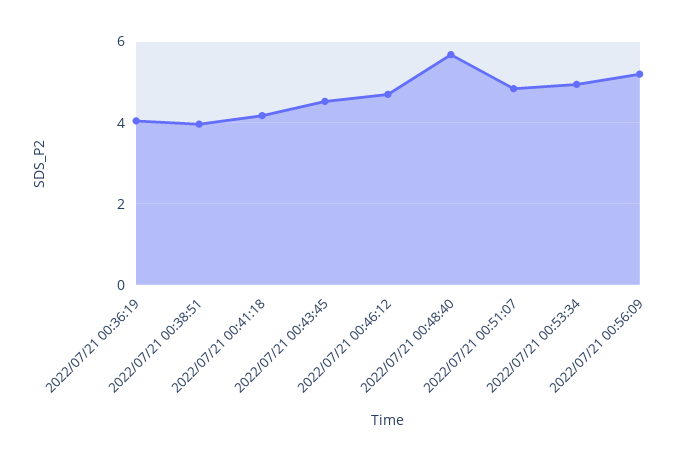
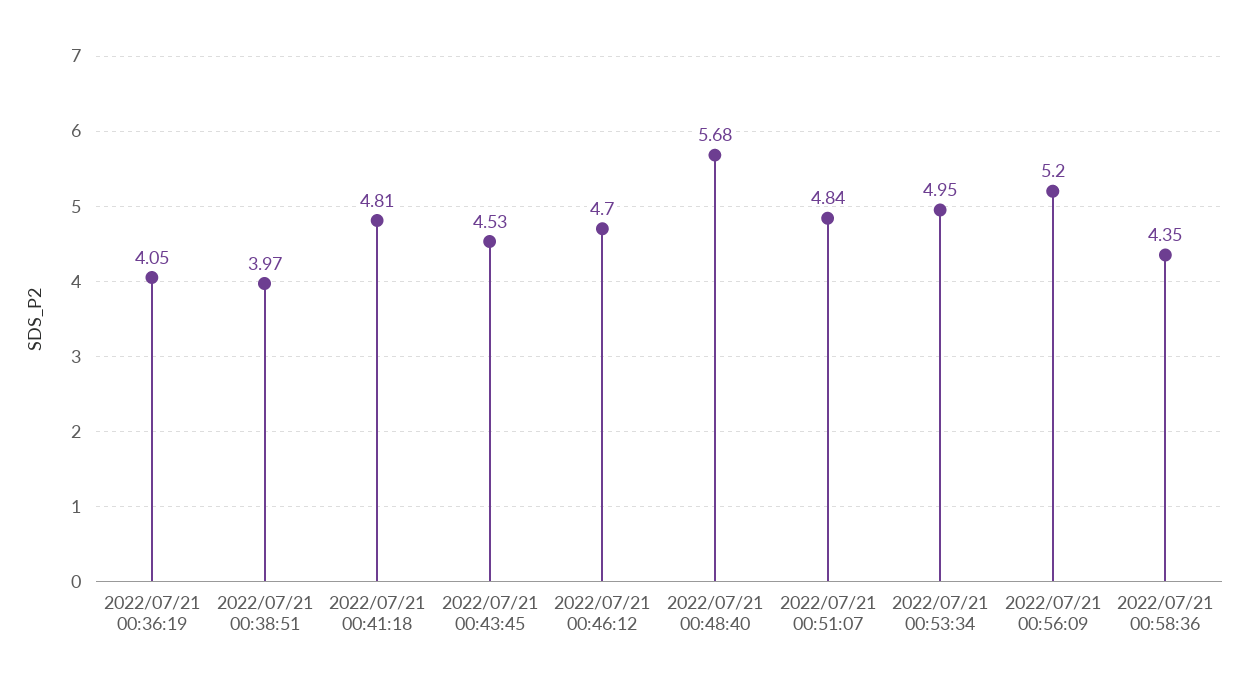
2022/07/21 00:41:18: 4.2 -> 4.81
2022/07/21 00:58:36: none -> 4.35

